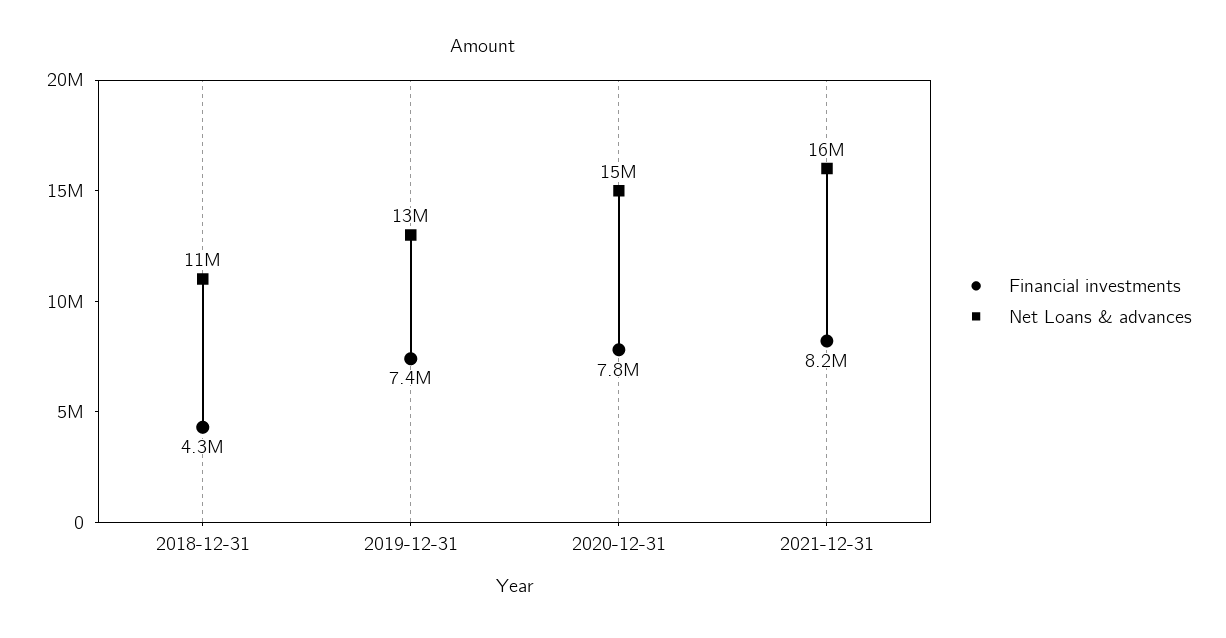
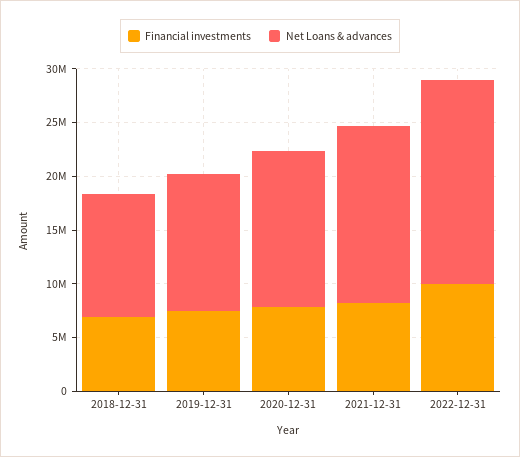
Financial investments, 2018-12-31: 4300000 -> 7000000
Financial investments, 2022-12-31: none -> 10000000
Net Loans & advances, 2022-12-31: none -> 19000000

